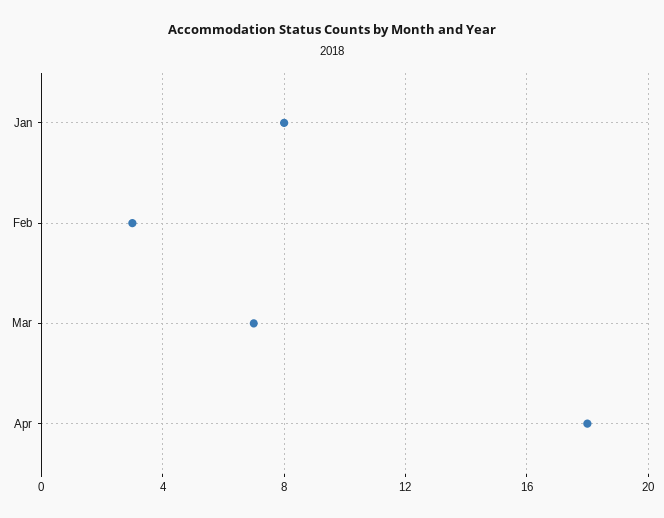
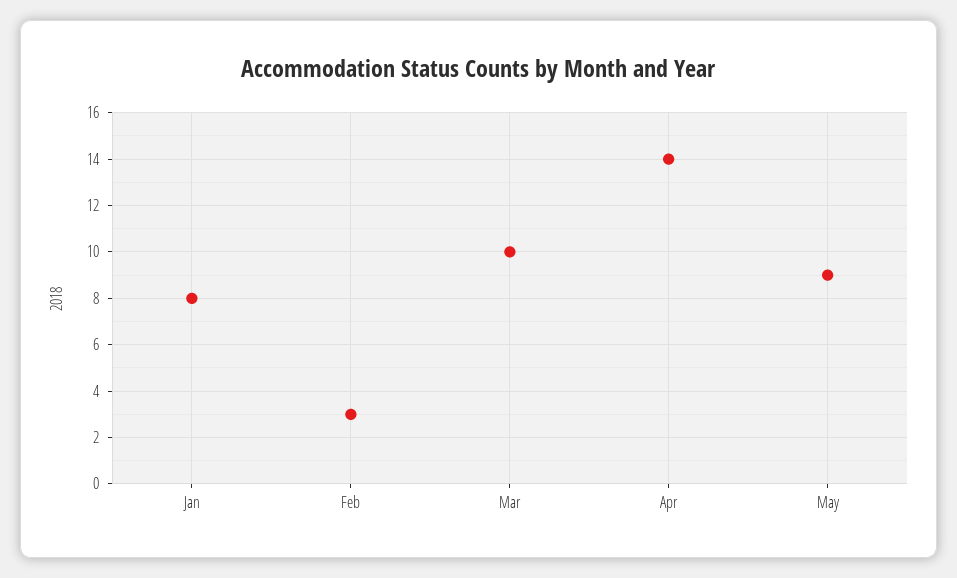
Mar: 7 -> 10
Apr: 18 -> 14
May: none -> 9

